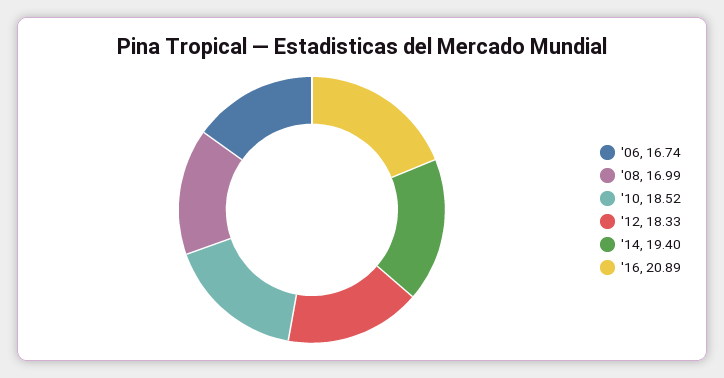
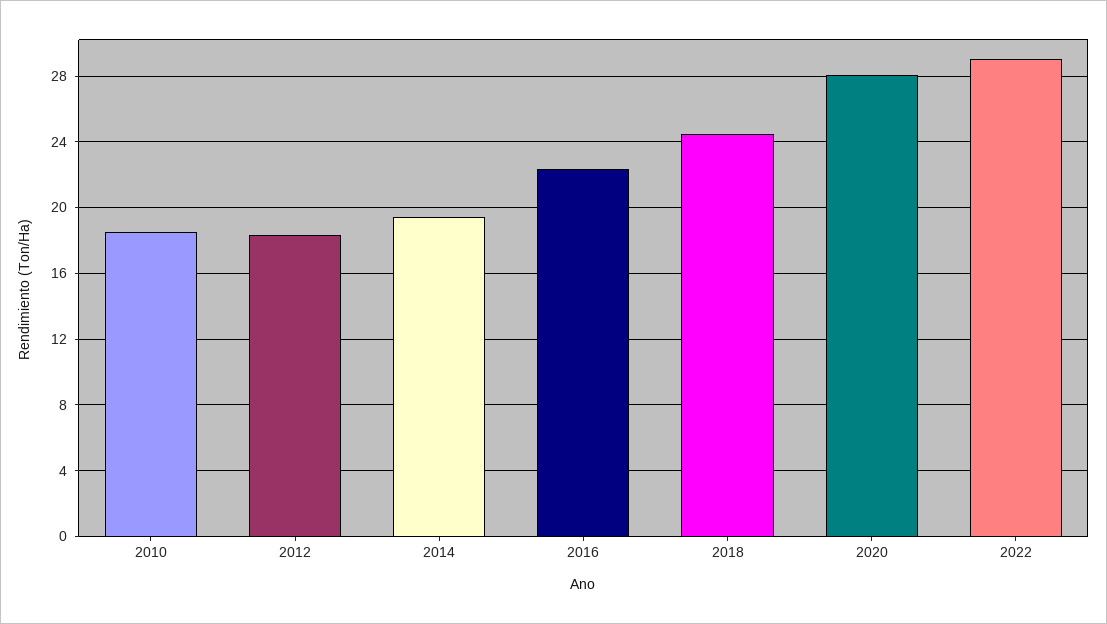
'06: 16.74 -> none
'08: 16.99 -> none
'16: 20.89 -> 22.5
2018: none -> 24.5
2020: none -> 28
2022: none -> 29

